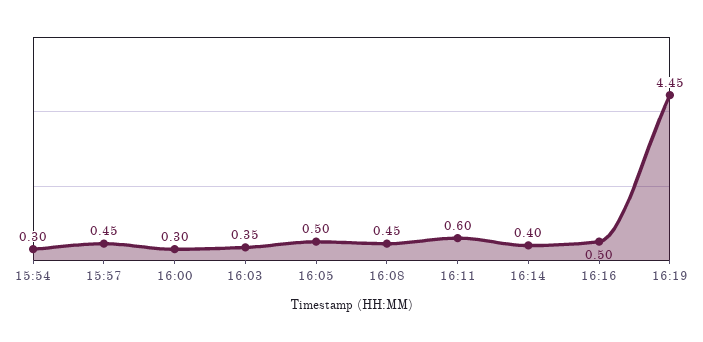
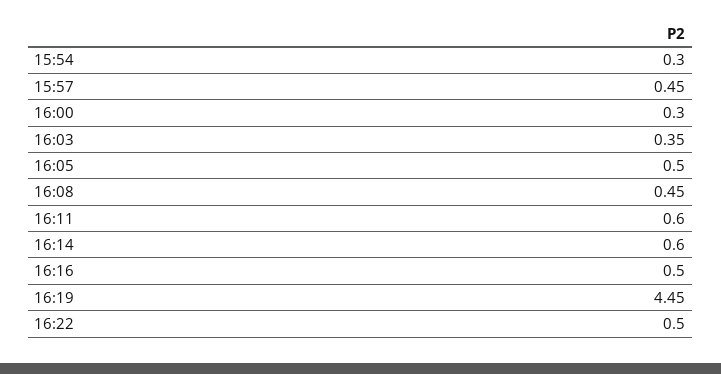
16:14: 0.4 -> 0.6
16:22: none -> 0.5

